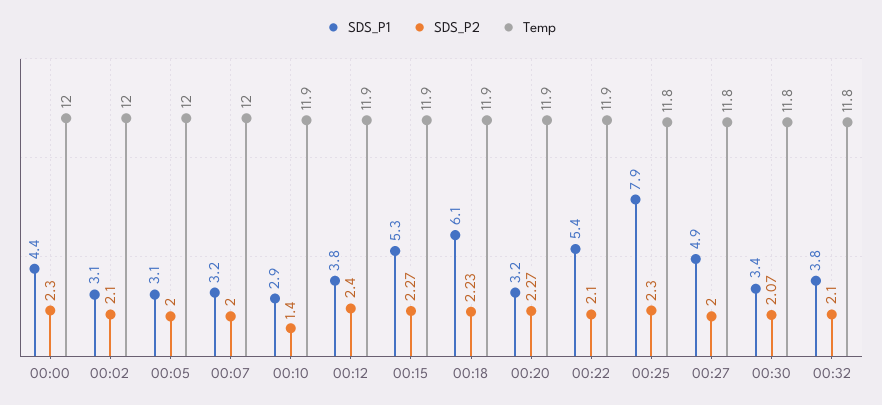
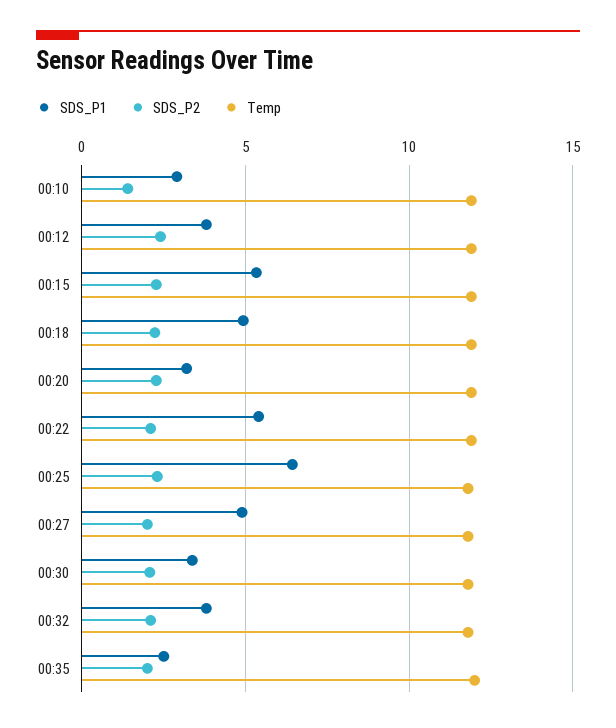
SDS_P1, 00:00: 4.4 -> none
SDS_P2, 00:00: 2.3 -> none
Temp, 00:00: 12 -> none
SDS_P1, 00:02: 3.1 -> none
SDS_P2, 00:02: 2.1 -> none
Temp, 00:02: 12 -> none
SDS_P1, 00:05: 3.1 -> none
SDS_P2, 00:05: 2 -> none
Temp, 00:05: 12 -> none
SDS_P1, 00:07: 3.2 -> none
SDS_P2, 00:07: 2 -> none
Temp, 00:07: 12 -> none
SDS_P1, 00:18: 6.1 -> 5
SDS_P1, 00:25: 7.9 -> 6.5
SDS_P1, 00:35: none -> 2.5
SDS_P2, 00:35: none -> 2
Temp, 00:35: none -> 12

